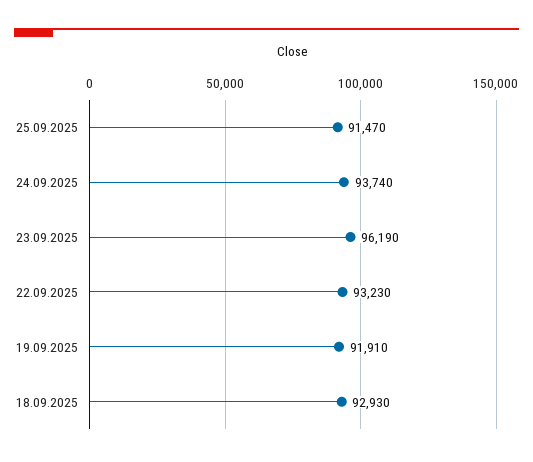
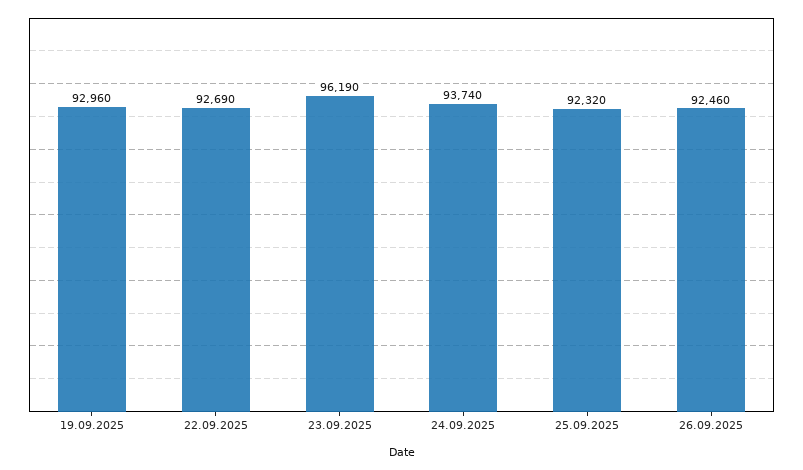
25.09.2025: 91470 -> 92320
22.09.2025: 93230 -> 92690
19.09.2025: 91910 -> 92960
18.09.2025: 92930 -> none
26.09.2025: none -> 92460

